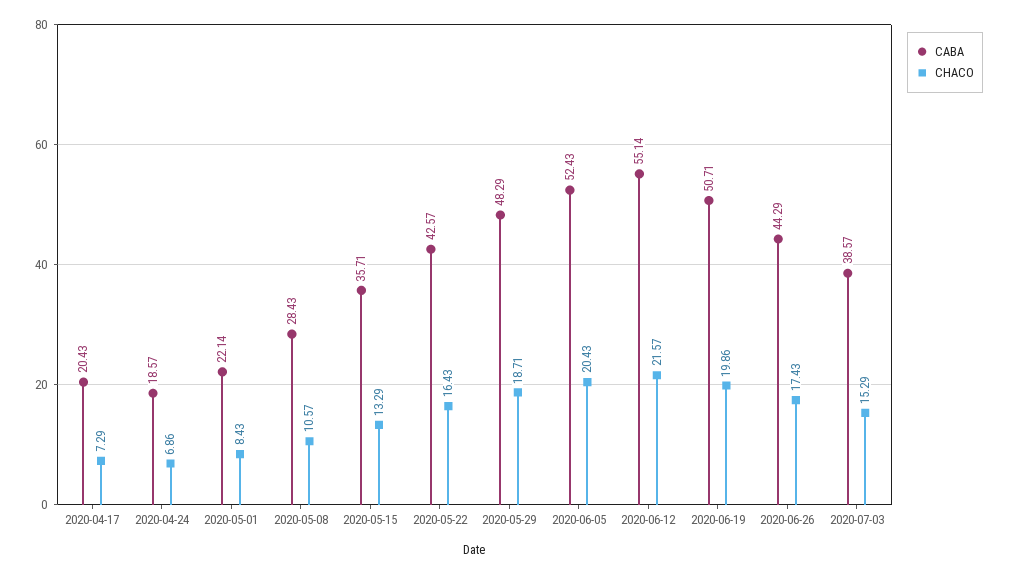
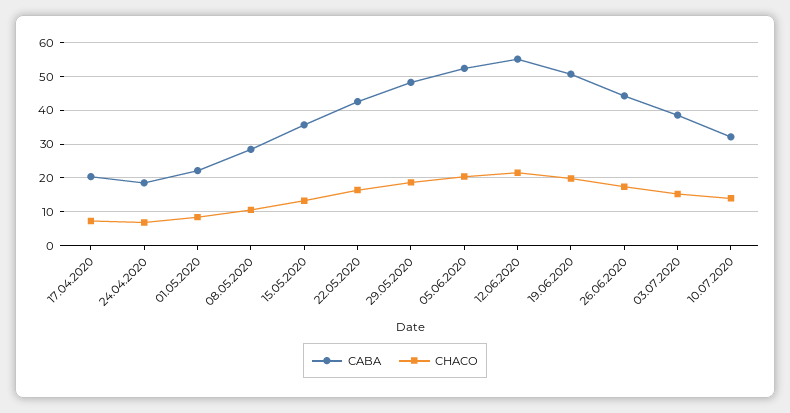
CABA, 10.07.2020: none -> 32
CHACO, 10.07.2020: none -> 14

